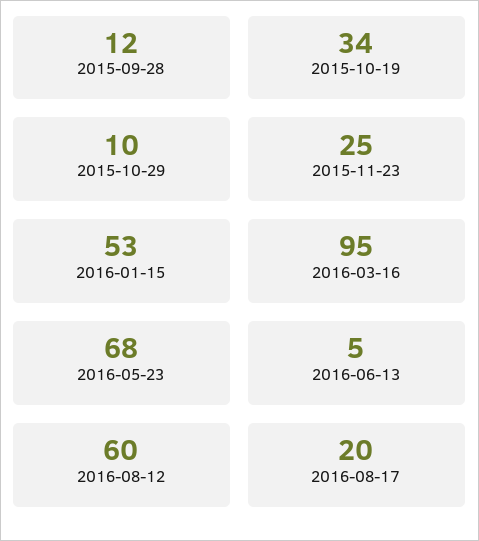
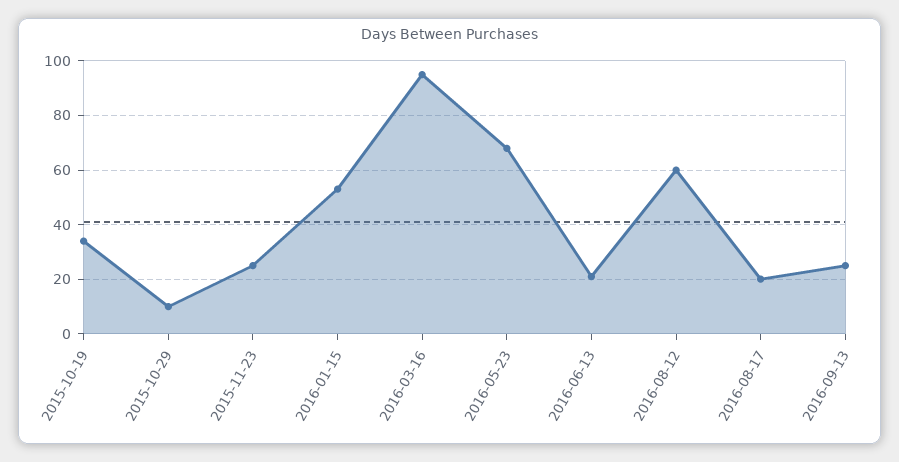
2015-09-28: 12 -> none
2016-06-13: 5 -> 20
2016-09-13: none -> 25

